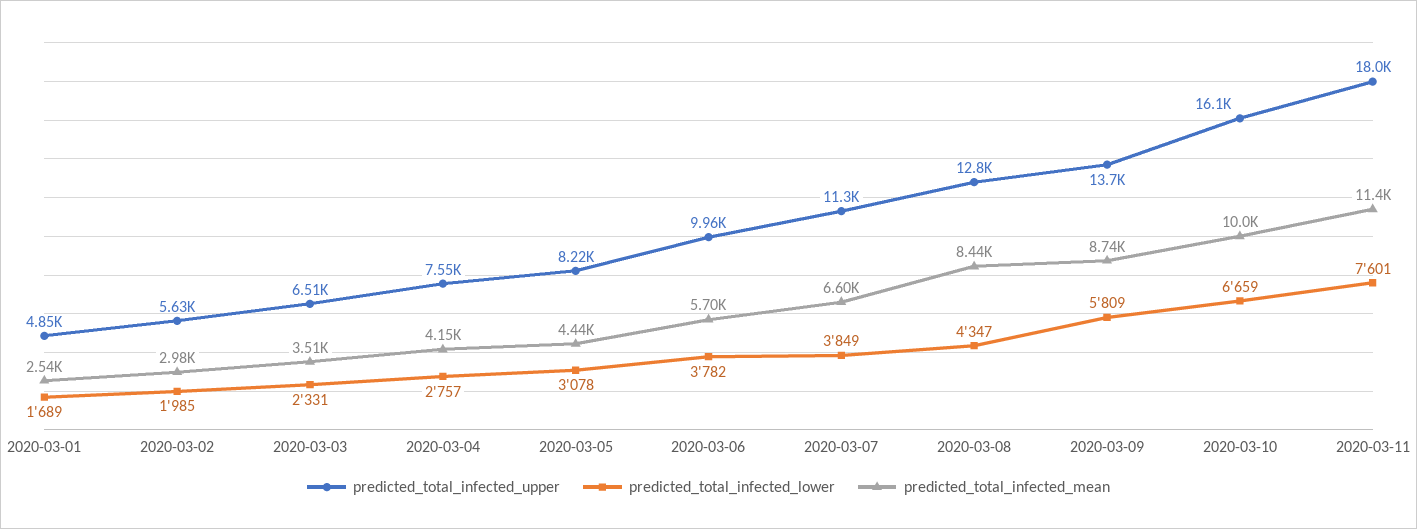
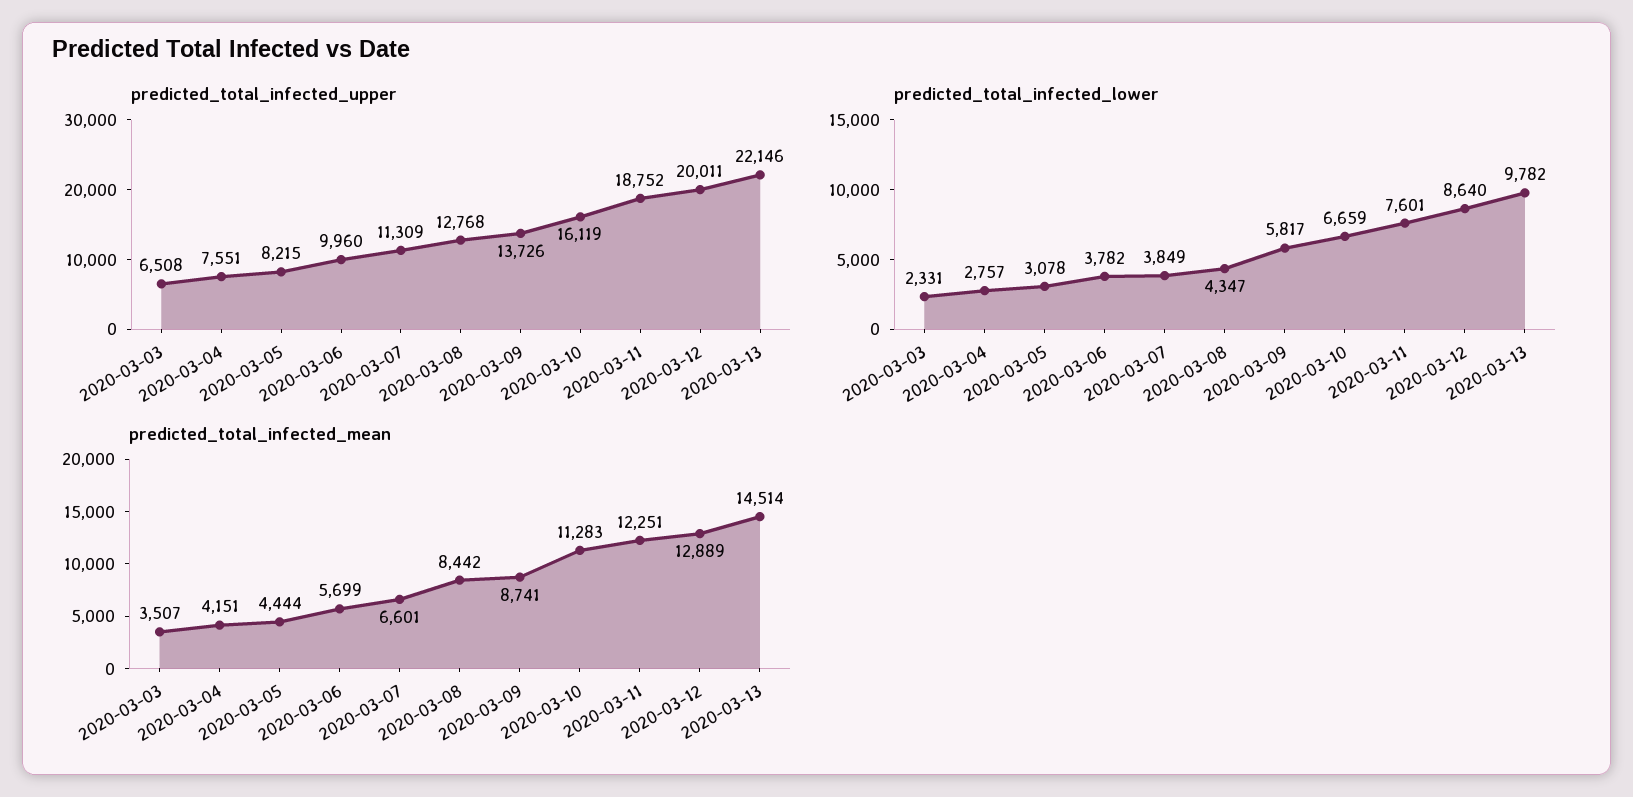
predicted_total_infected_upper, 2020-03-01: 4850 -> none
predicted_total_infected_lower, 2020-03-01: 1689 -> none
predicted_total_infected_mean, 2020-03-01: 2540 -> none
predicted_total_infected_upper, 2020-03-02: 5630 -> none
predicted_total_infected_lower, 2020-03-02: 1985 -> none
predicted_total_infected_mean, 2020-03-02: 2980 -> none
predicted_total_infected_lower, 2020-03-09: 5809 -> 5817
predicted_total_infected_mean, 2020-03-10: 10000 -> 11283
predicted_total_infected_upper, 2020-03-11: 18000 -> 18752
predicted_total_infected_mean, 2020-03-11: 11400 -> 12251
predicted_total_infected_upper, 2020-03-12: none -> 20011
predicted_total_infected_upper, 2020-03-13: none -> 22146
predicted_total_infected_lower, 2020-03-12: none -> 8640
predicted_total_infected_lower, 2020-03-13: none -> 9782
predicted_total_infected_mean, 2020-03-12: none -> 12889
predicted_total_infected_mean, 2020-03-13: none -> 14514

